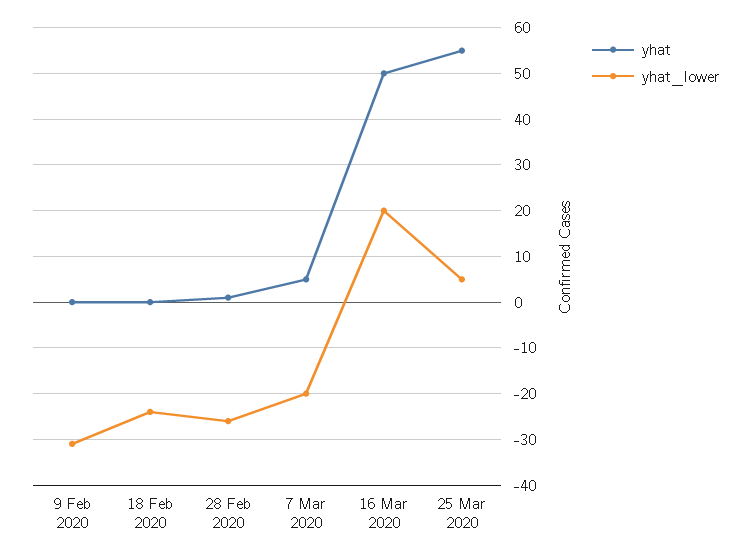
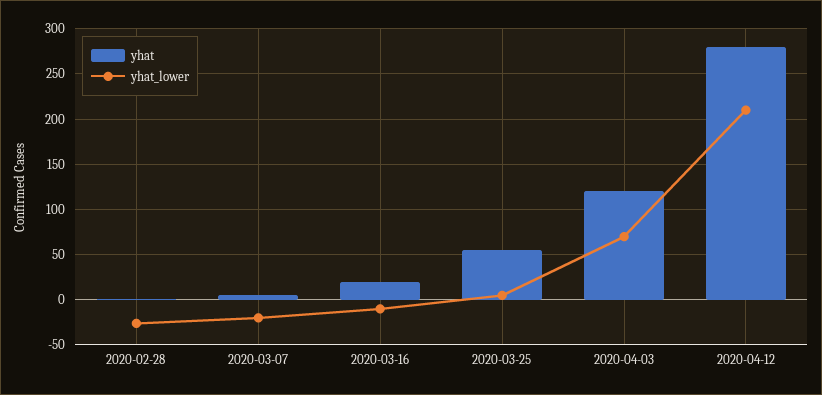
yhat, 9 Feb 2020: 0 -> none
yhat_lower, 9 Feb 2020: -30 -> none
yhat, 18 Feb 2020: 0 -> none
yhat_lower, 18 Feb 2020: -25 -> none
yhat, 16 Mar 2020: 50 -> 20
yhat_lower, 16 Mar 2020: 20 -> -10
yhat, 2020-04-03: none -> 120
yhat_lower, 2020-04-03: none -> 70
yhat, 2020-04-12: none -> 280
yhat_lower, 2020-04-12: none -> 210

